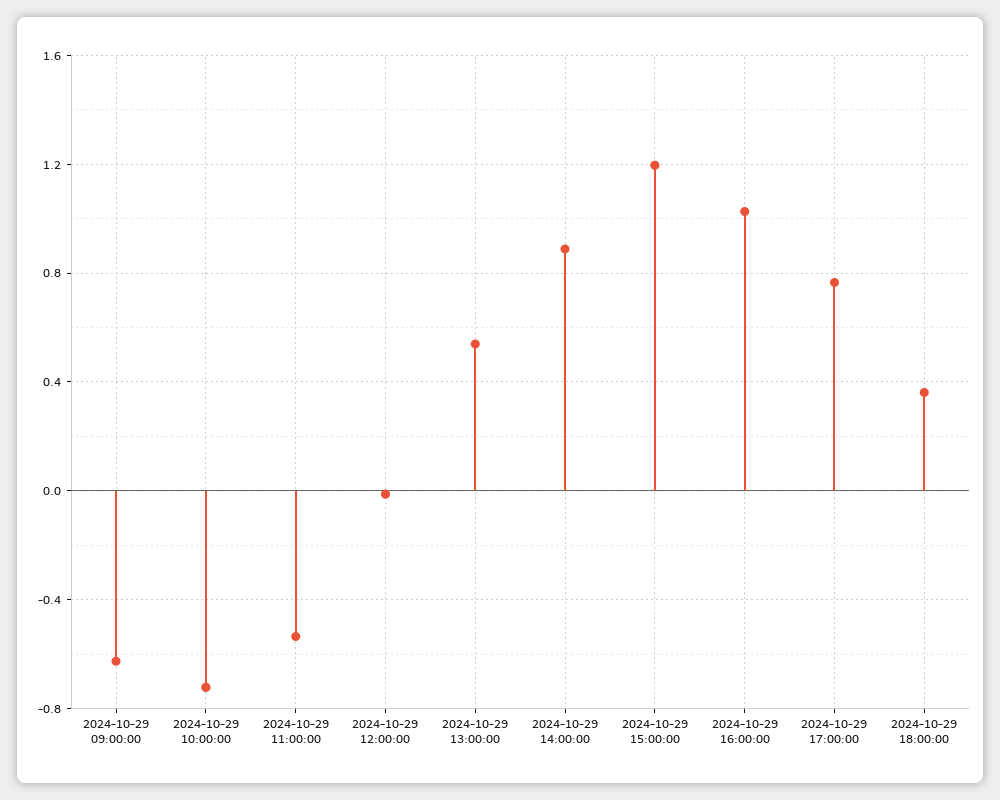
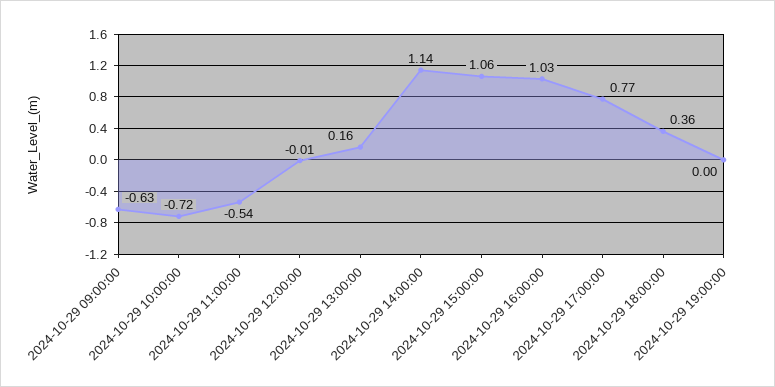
2024-10-29 13:00:00: 0.55 -> 0.16
2024-10-29 14:00:00: 0.9 -> 1.14
2024-10-29 15:00:00: 1.2 -> 1.06
2024-10-29 19:00:00: none -> 0

